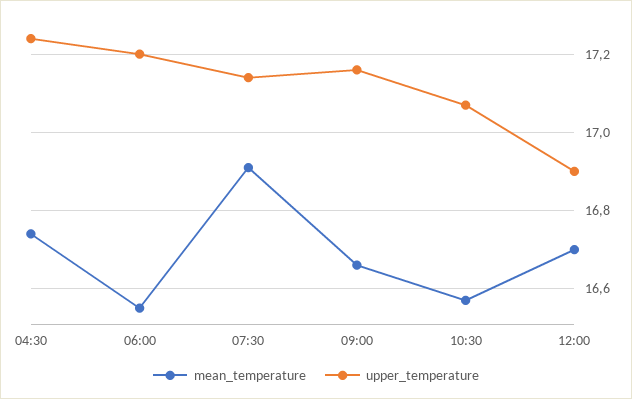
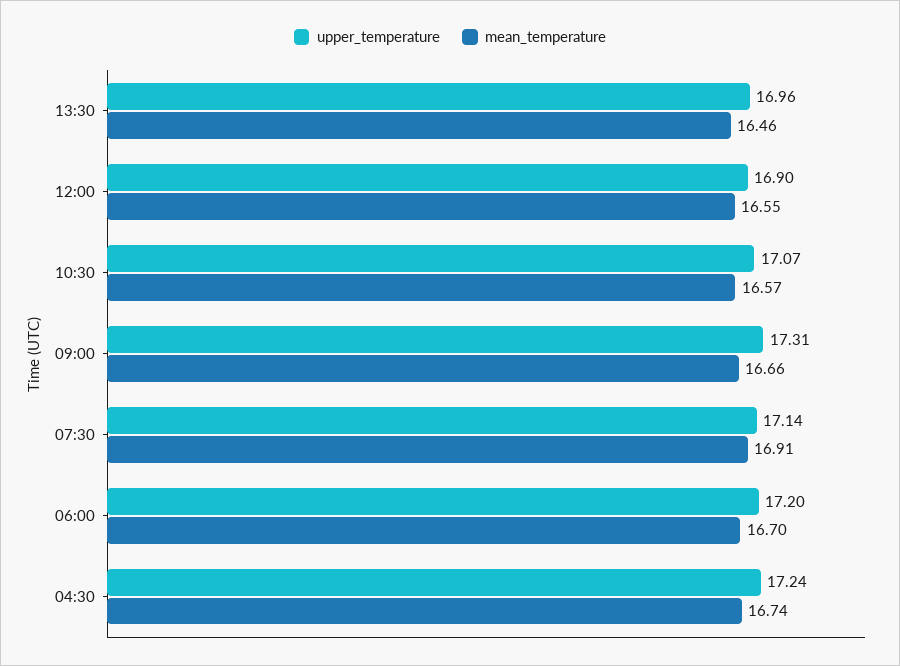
mean_temperature, 06:00: 16.55 -> 16.7
upper_temperature, 09:00: 17.15 -> 17.31
mean_temperature, 12:00: 16.7 -> 16.55
upper_temperature, 13:30: none -> 16.96
mean_temperature, 13:30: none -> 16.46

